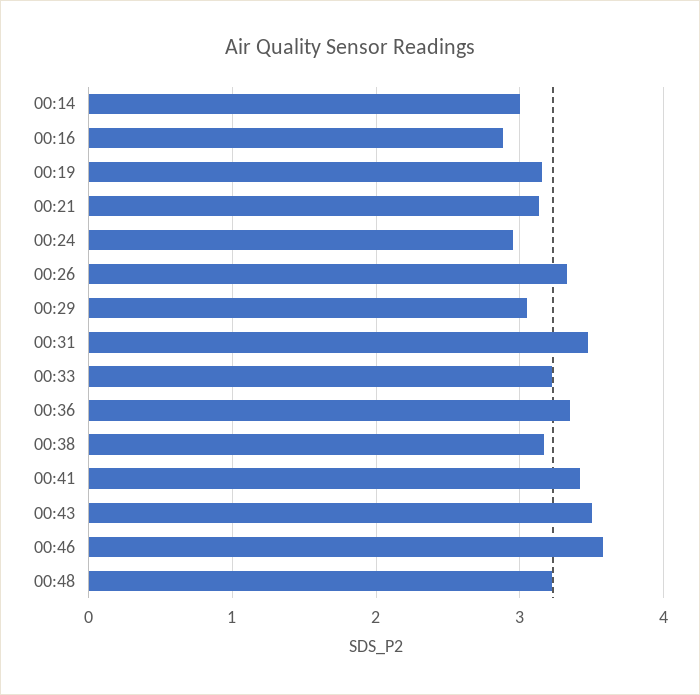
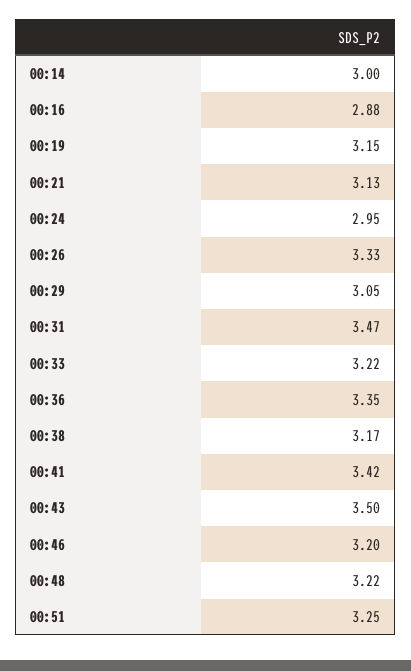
00:46: 3.6 -> 3.2
00:51: none -> 3.25

